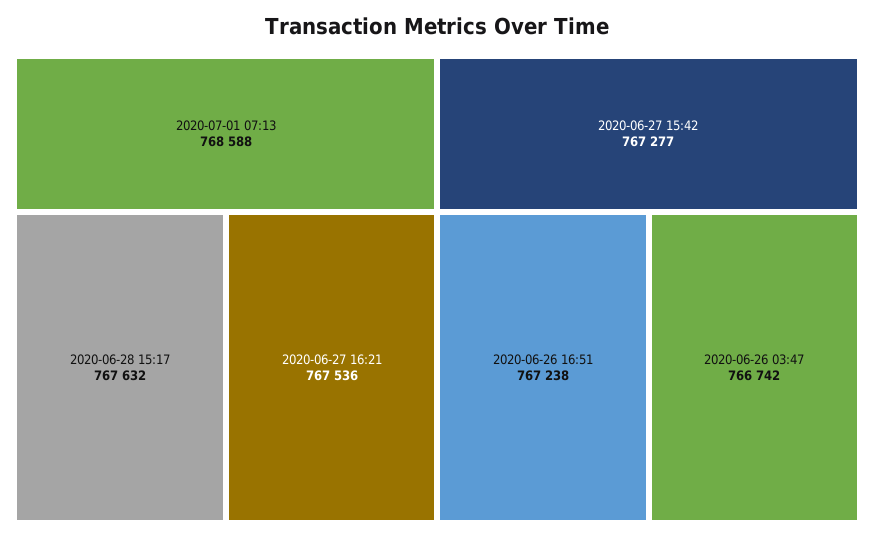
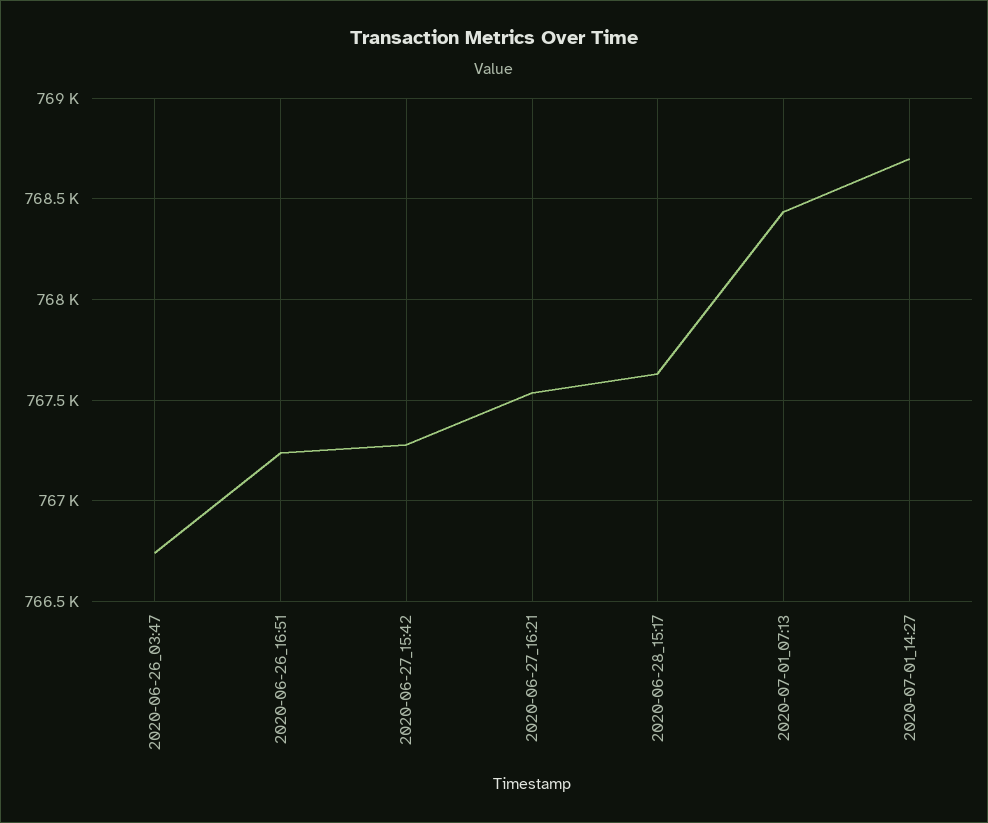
2020-07-01 07:13: 768588 -> 768450
2020-07-01_14:27: none -> 768700

